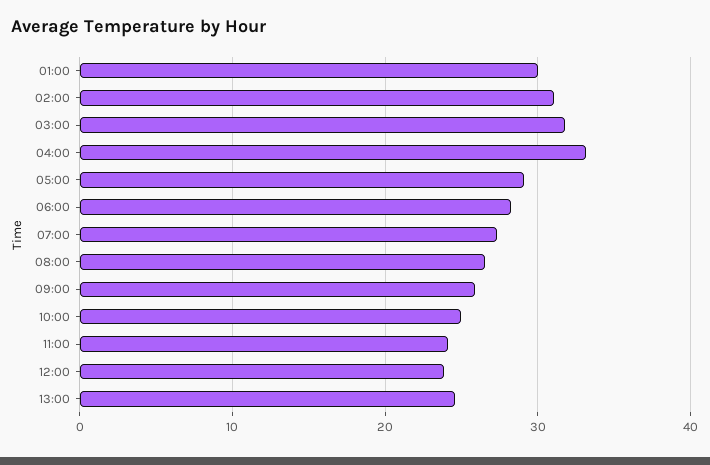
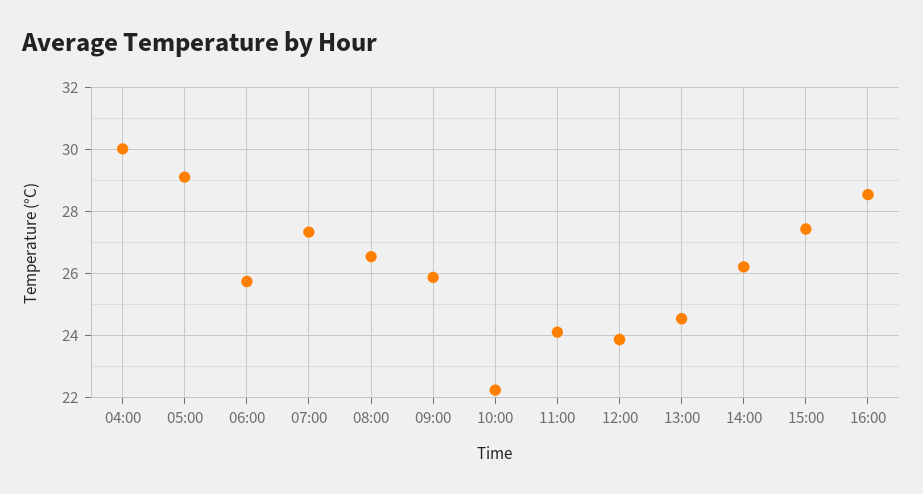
01:00: 30 -> none
02:00: 31 -> none
03:00: 32 -> none
04:00: 33 -> 30
06:00: 28 -> 25.8
10:00: 25 -> 22.2
14:00: none -> 26.2
15:00: none -> 27.4
16:00: none -> 28.6

